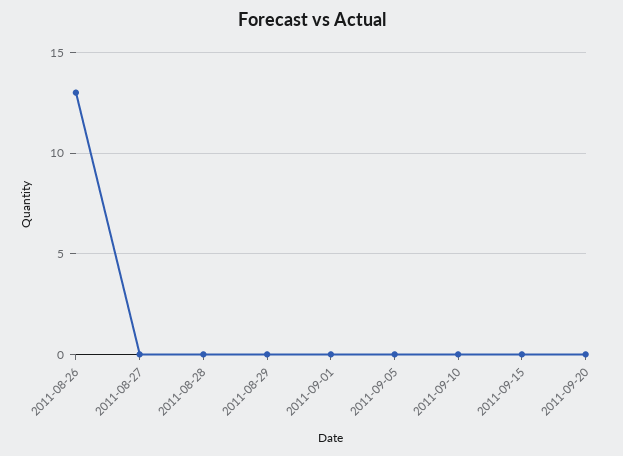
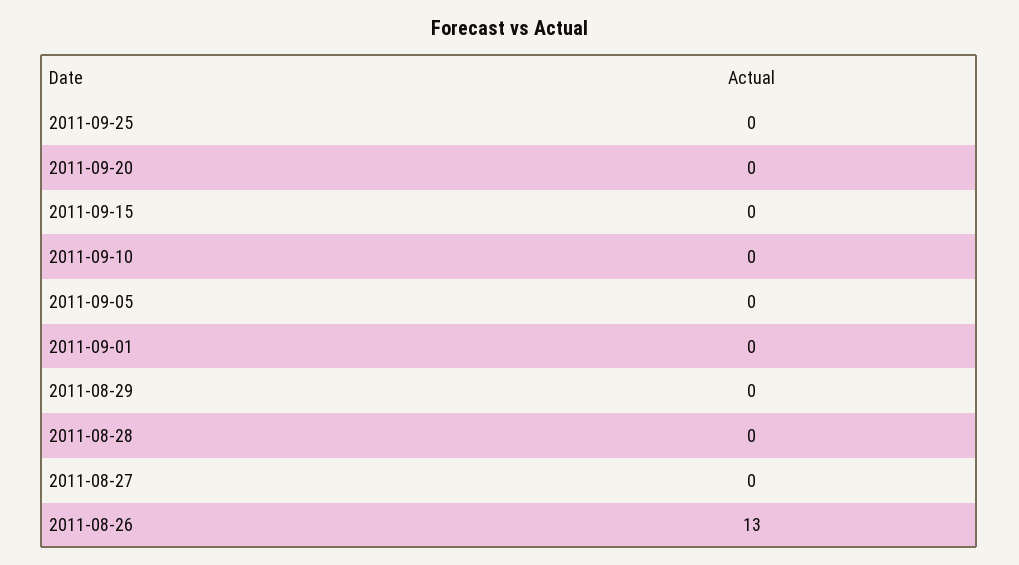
2011-09-25: none -> 0

